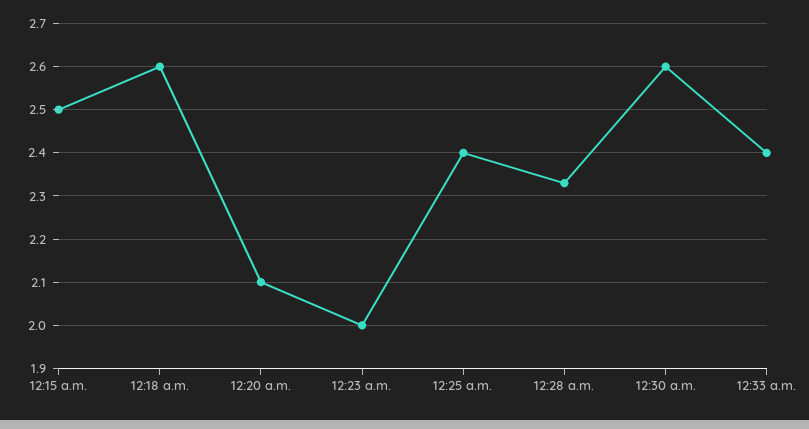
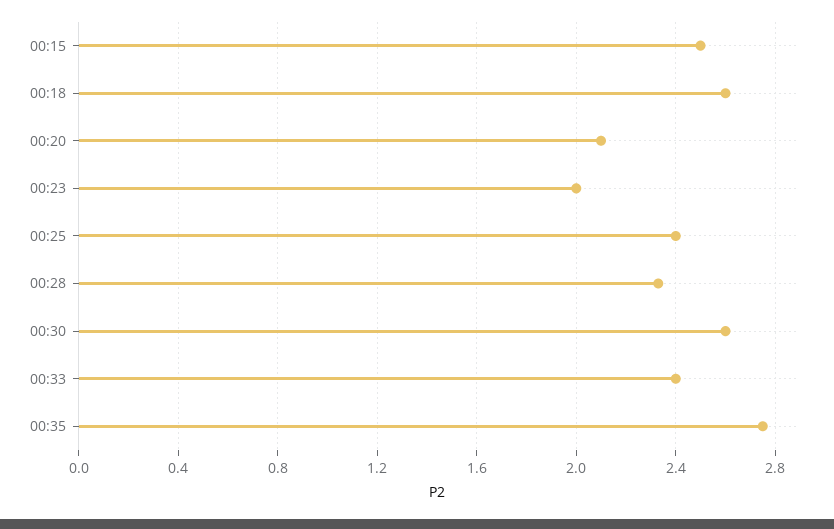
00:35: none -> 2.75

